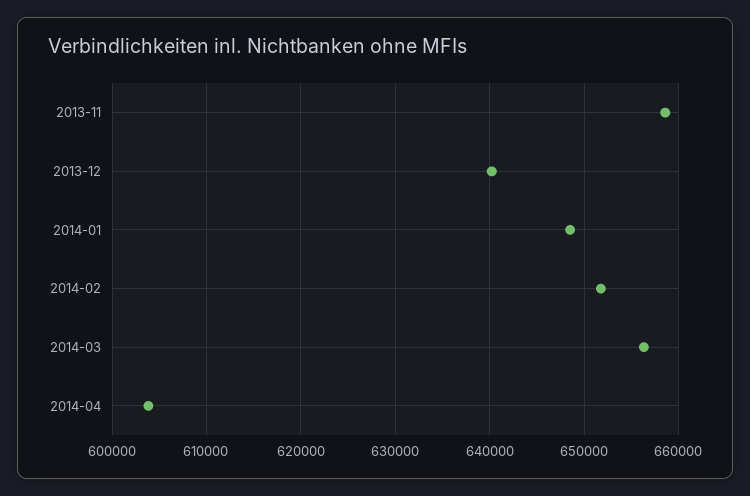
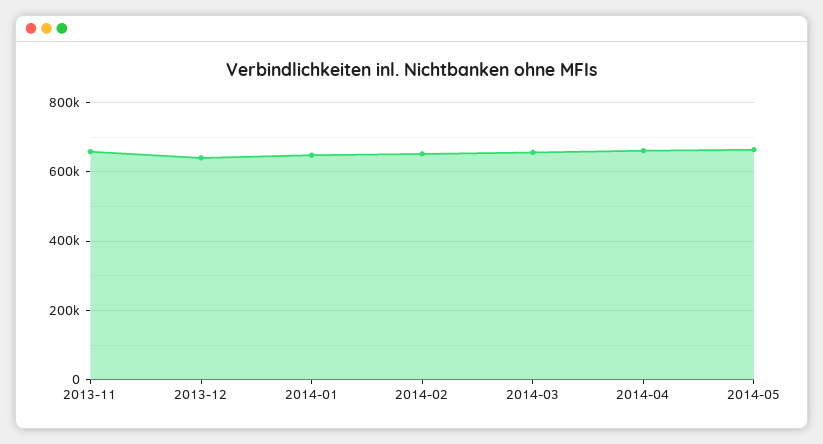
2014-04: 604000 -> 660000
2014-05: none -> 660000

